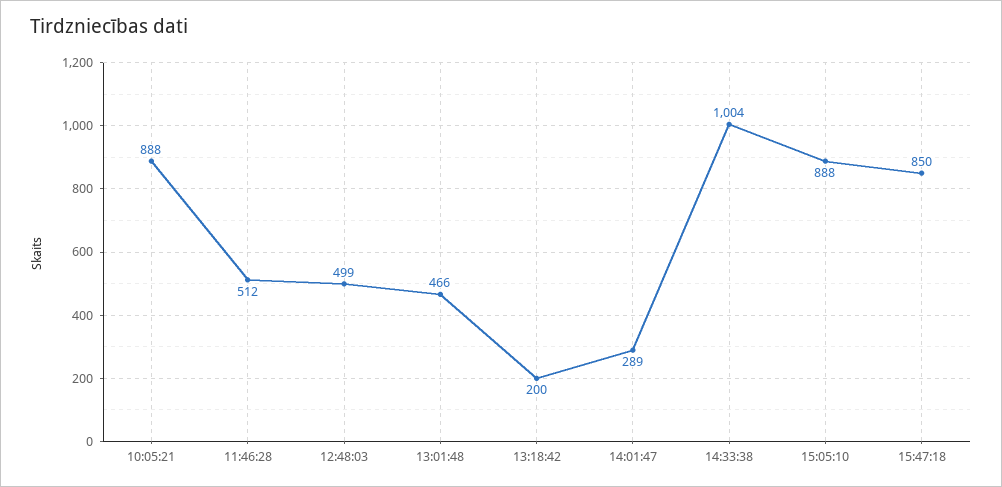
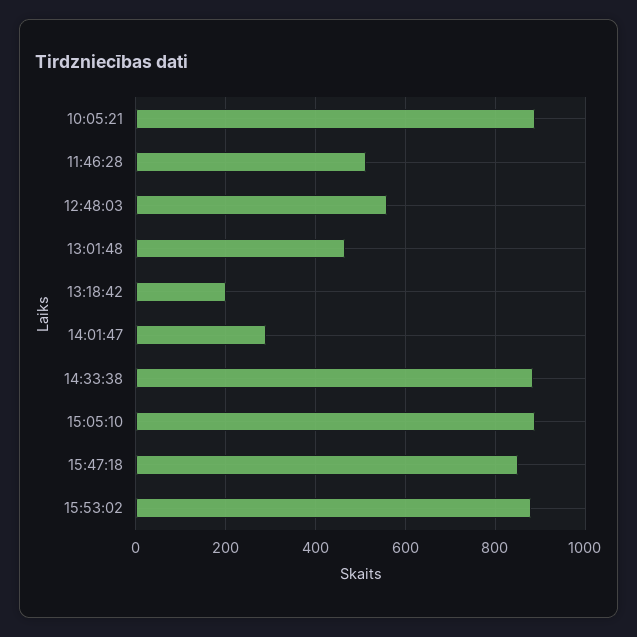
12:48:03: 499 -> 560
14:33:38: 1004 -> 880
15:53:02: none -> 880

